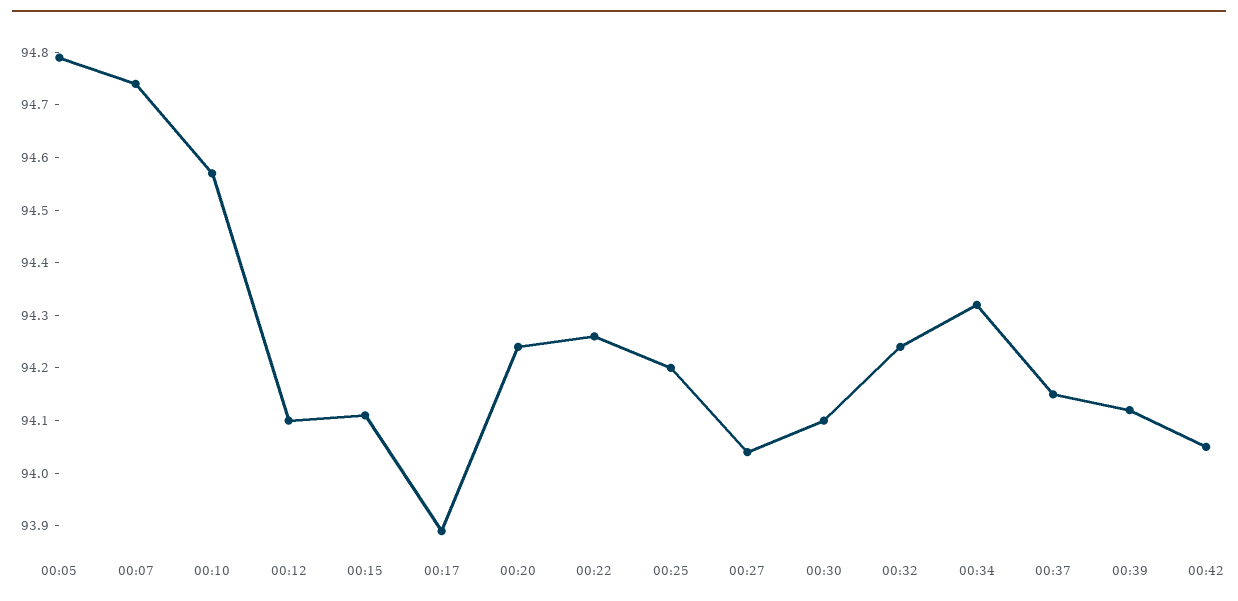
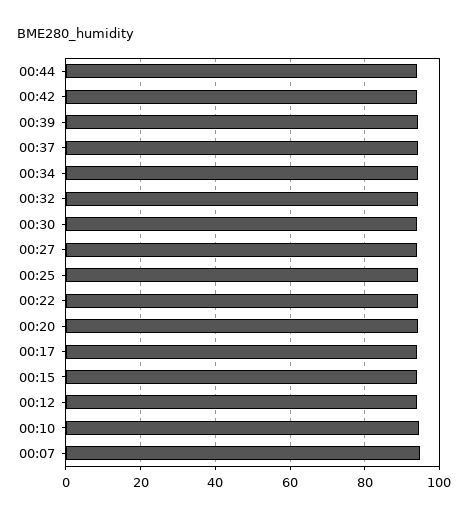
00:05: 94.8 -> none
00:44: none -> 94

